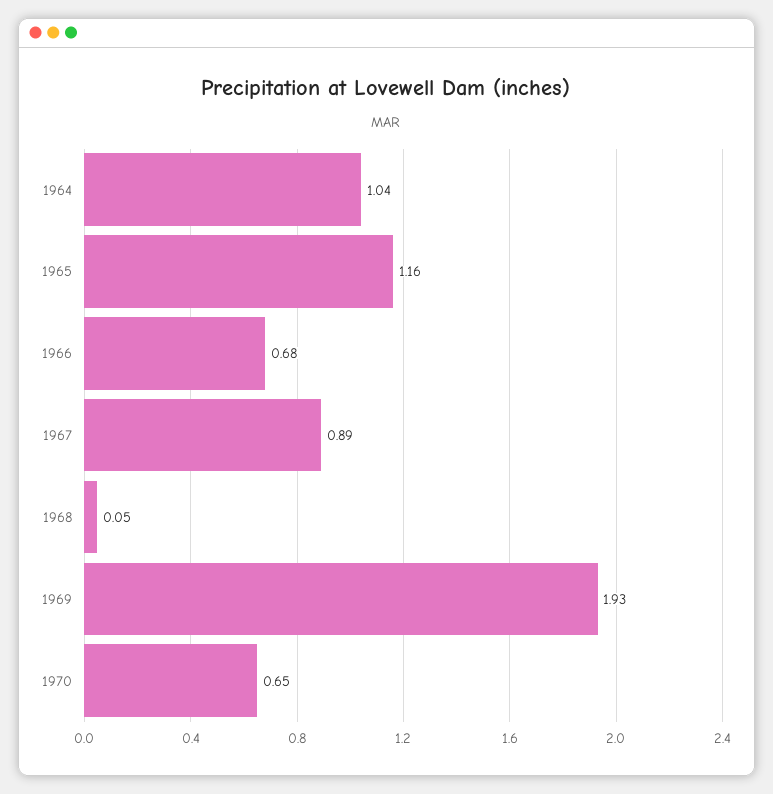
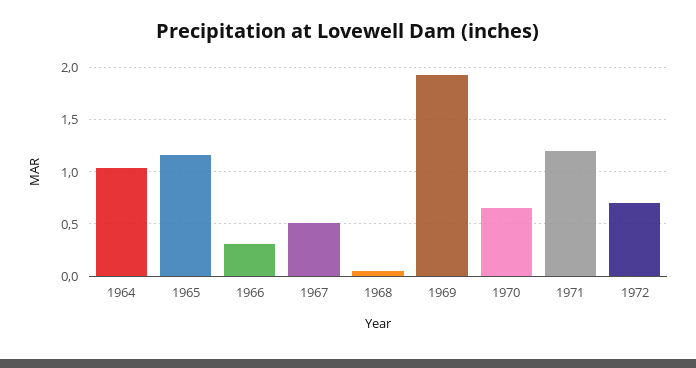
1966: 0.68 -> 0.3
1967: 0.89 -> 0.5
1971: none -> 1.2
1972: none -> 0.7

